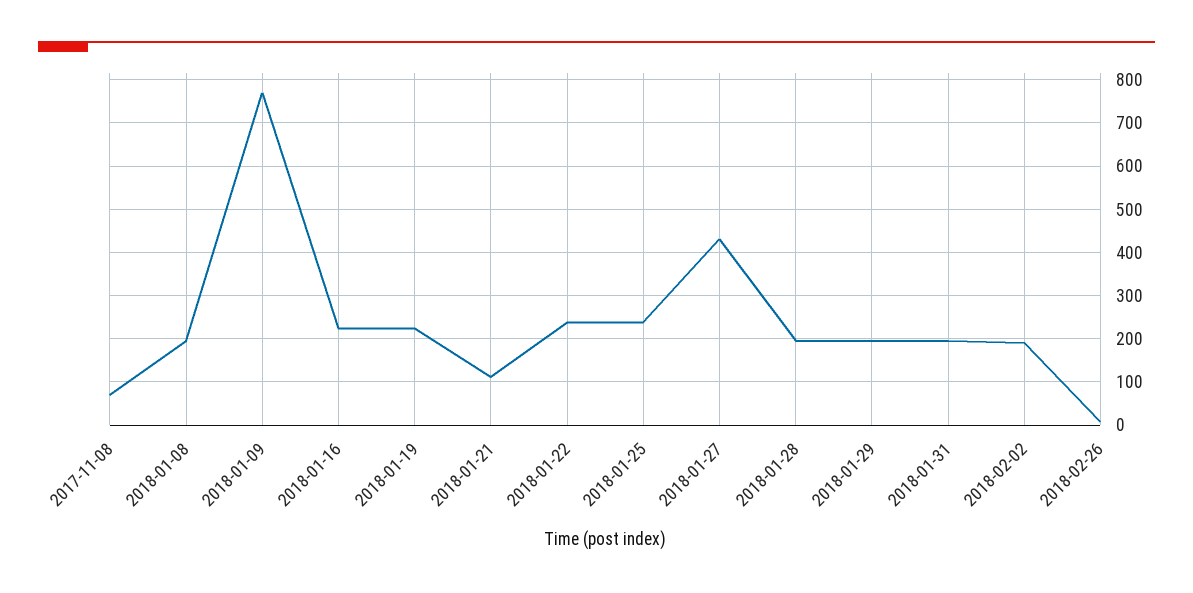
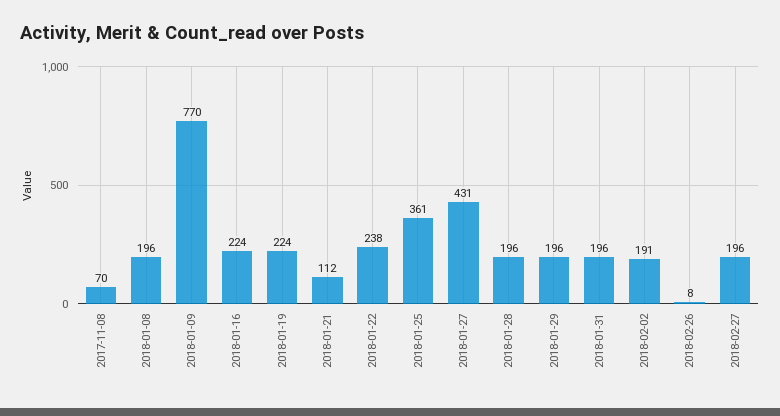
2018-01-25: 240 -> 361
2018-02-27: none -> 196

